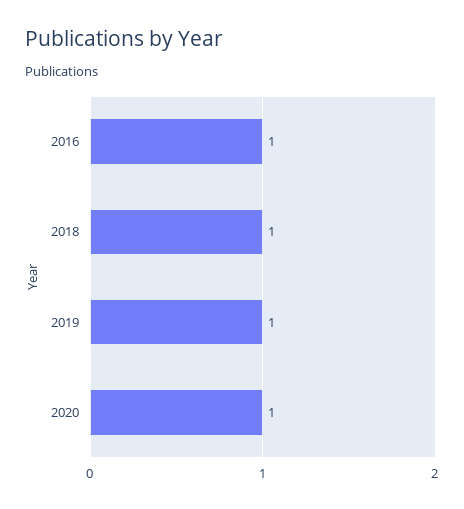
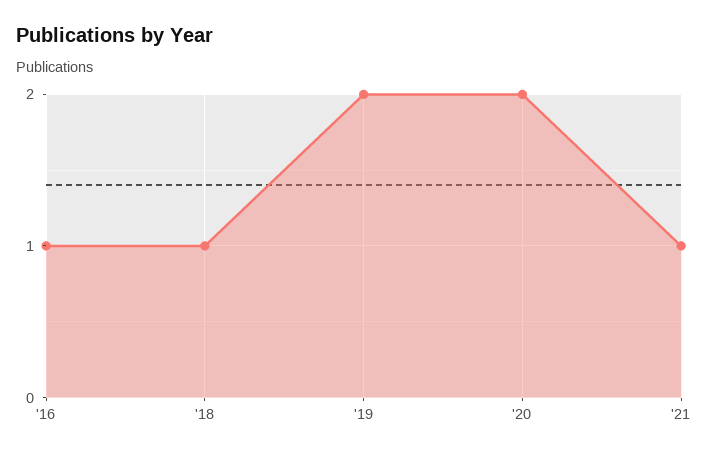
2019: 1 -> 2
2020: 1 -> 2
'21: none -> 1

